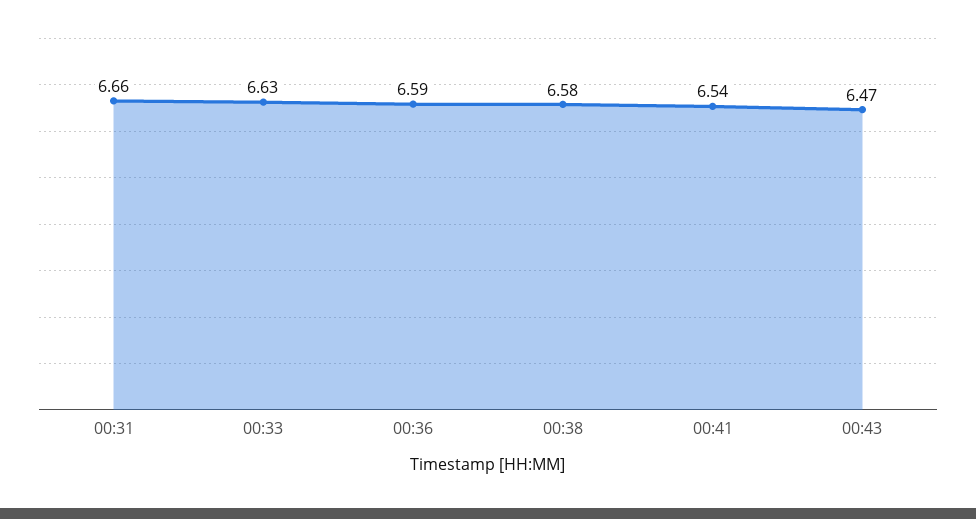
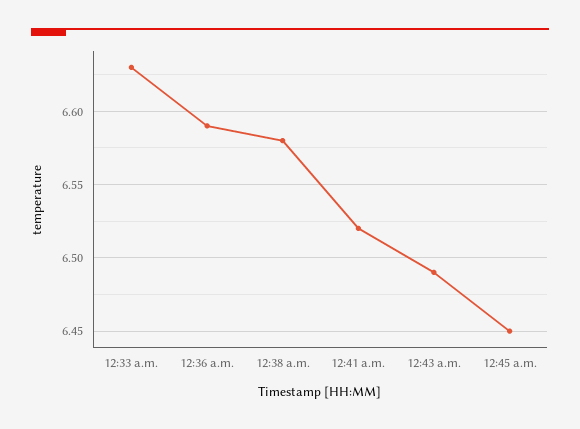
00:31: 6.66 -> none
00:41: 6.54 -> 6.52
00:43: 6.47 -> 6.49
12:45 a.m.: none -> 6.45

